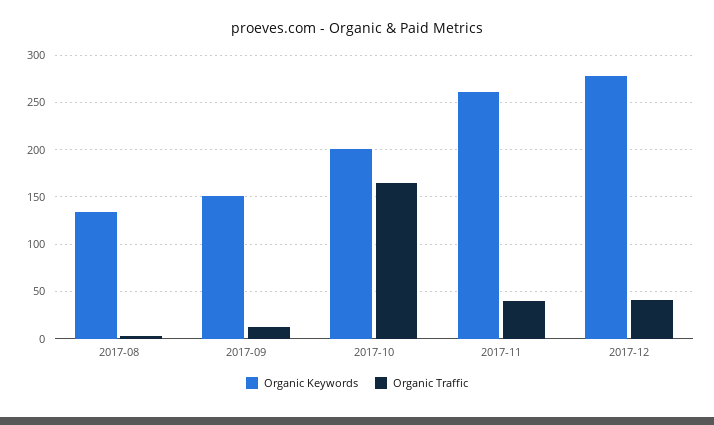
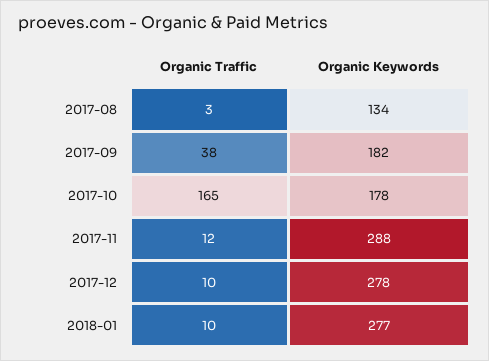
Organic Keywords, 2017-09: 150 -> 182
Organic Traffic, 2017-09: 10 -> 38
Organic Keywords, 2017-10: 200 -> 178
Organic Keywords, 2017-11: 260 -> 288
Organic Traffic, 2017-11: 40 -> 12
Organic Traffic, 2017-12: 40 -> 10
Organic Traffic, 2018-01: none -> 10
Organic Keywords, 2018-01: none -> 277

